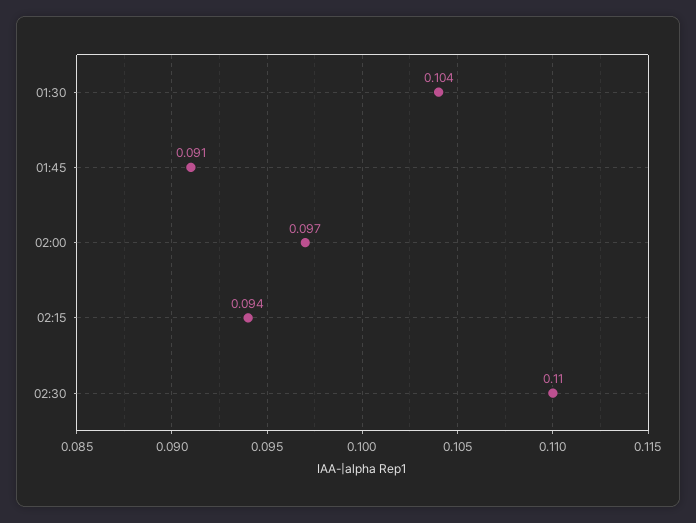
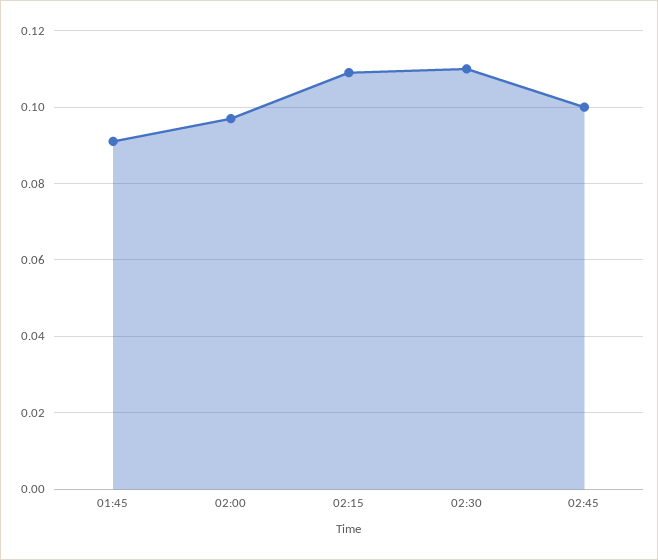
01:30: 0.104 -> none
02:15: 0.094 -> 0.11
02:45: none -> 0.1

